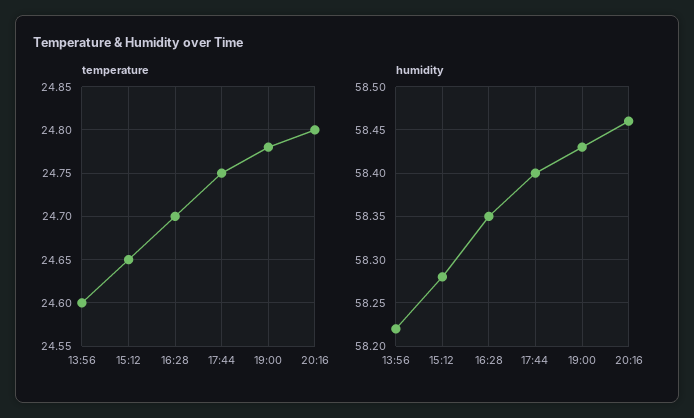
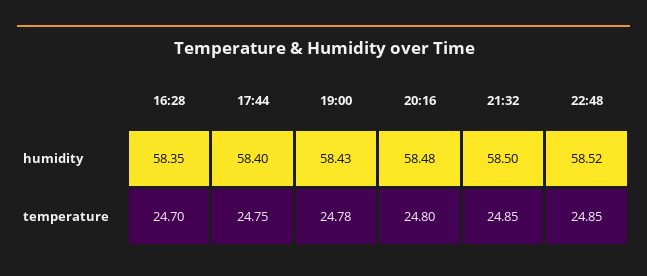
temperature, 13:56: 24.6 -> none
temperature, 15:12: 24.65 -> none
humidity, 13:56: 58.22 -> none
humidity, 15:12: 58.28 -> none
humidity, 20:16: 58.46 -> 58.48
humidity, 21:32: none -> 58.5
humidity, 22:48: none -> 58.52
temperature, 21:32: none -> 24.85
temperature, 22:48: none -> 24.85

